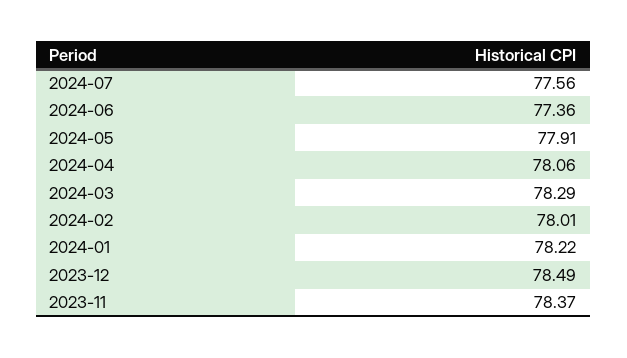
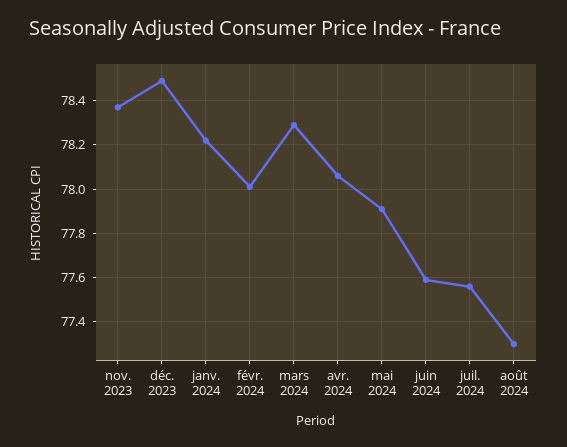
2024-06: 77.36 -> 77.6
août 2024: none -> 77.3

